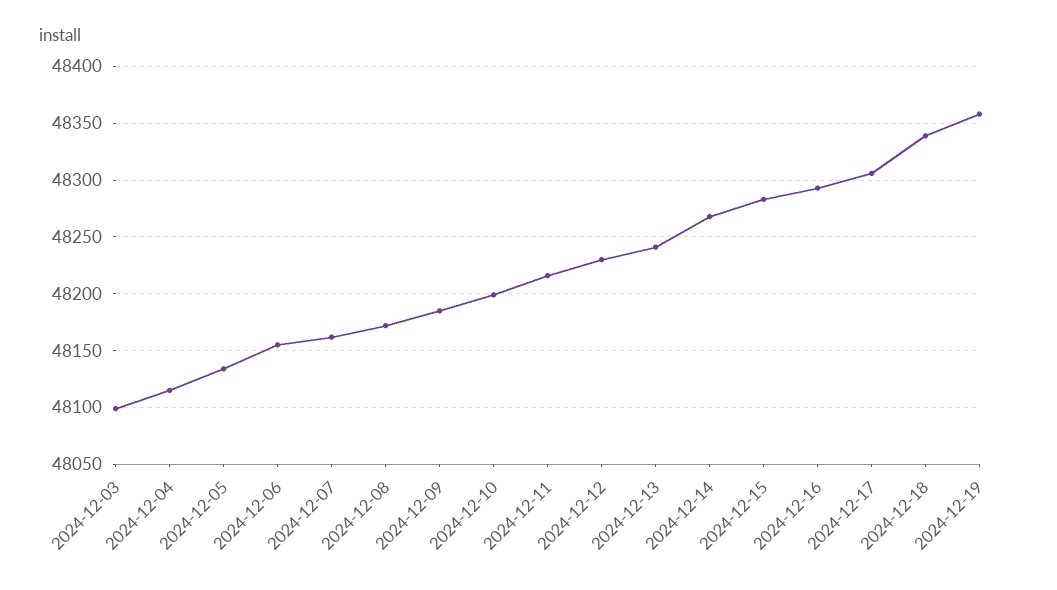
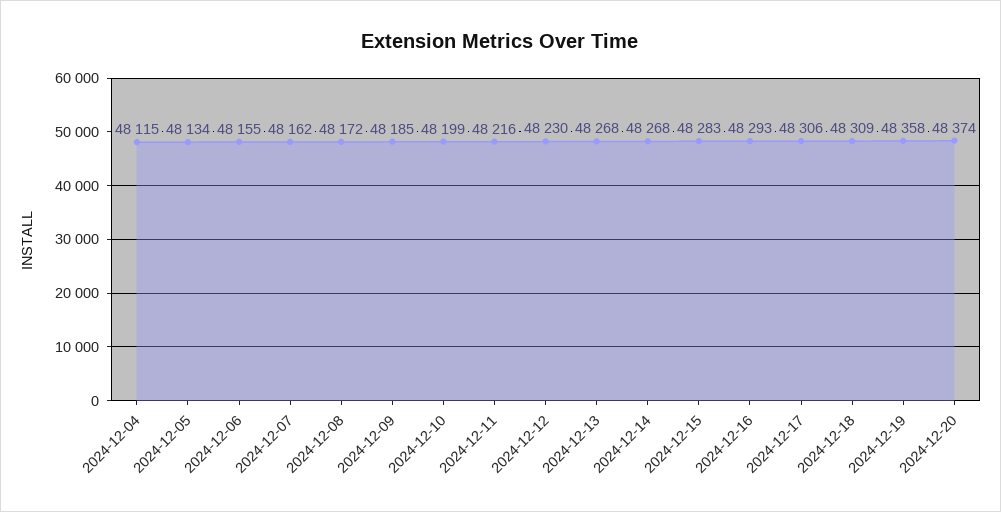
2024-12-03: 48100 -> none
2024-12-13: 48240 -> 48268
2024-12-18: 48340 -> 48309
2024-12-20: none -> 48374

